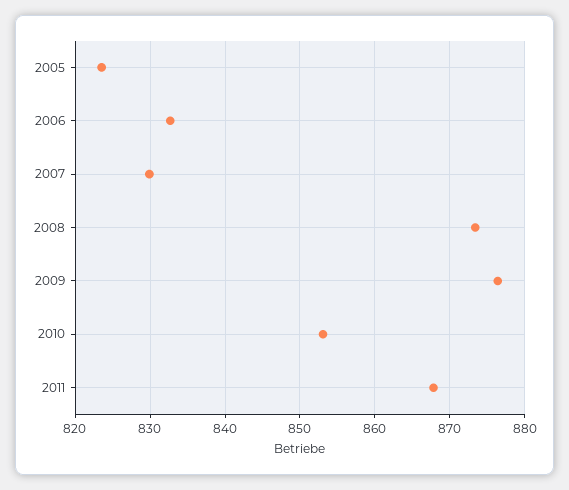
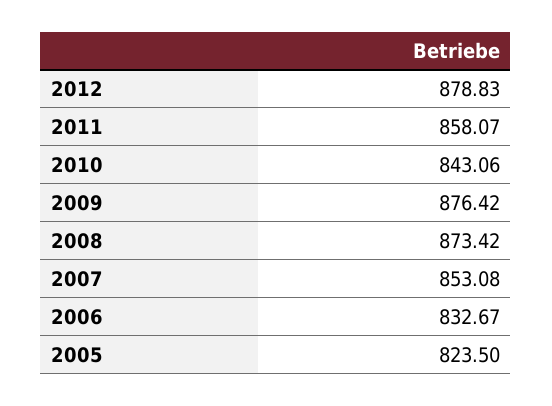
2007: 830 -> 853.08
2010: 853 -> 843.06
2011: 868 -> 858.07
2012: none -> 878.83

